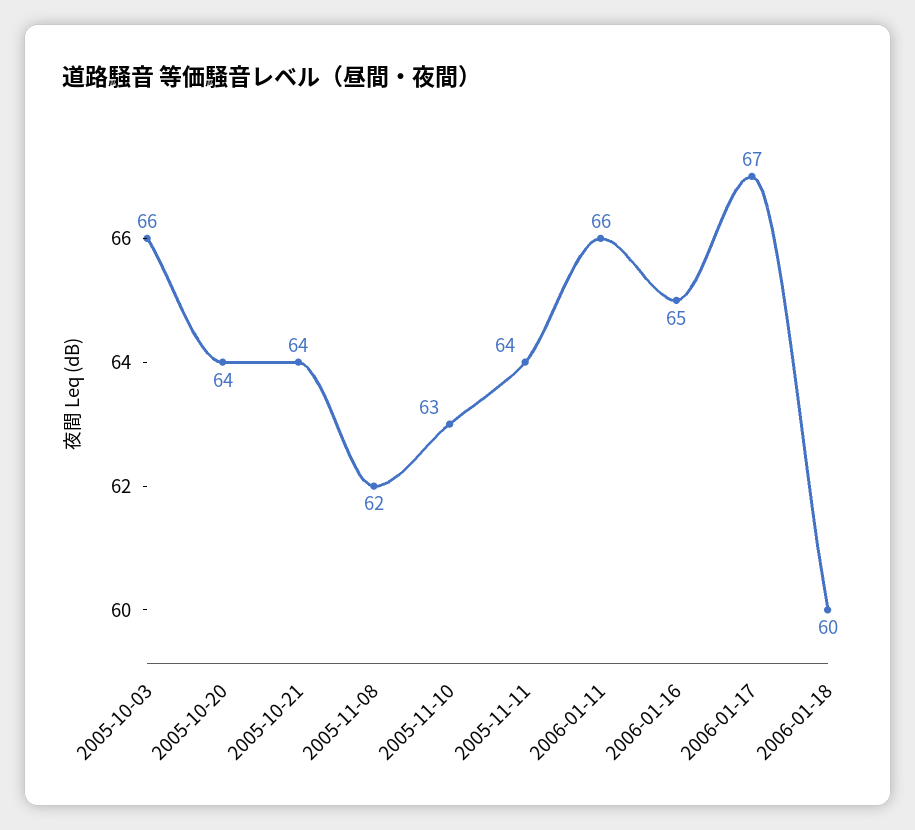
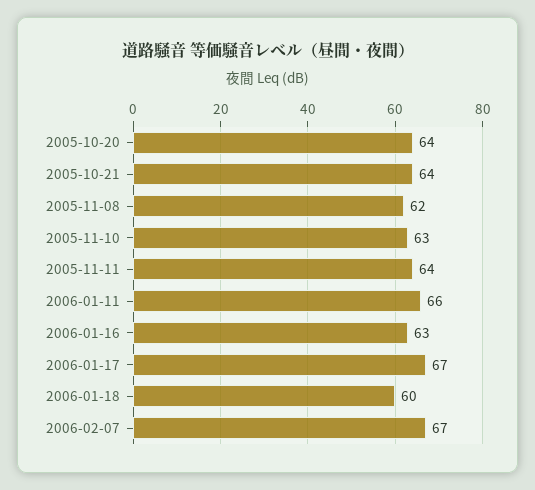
2005-10-03: 66 -> none
2006-01-16: 65 -> 63
2006-02-07: none -> 67

